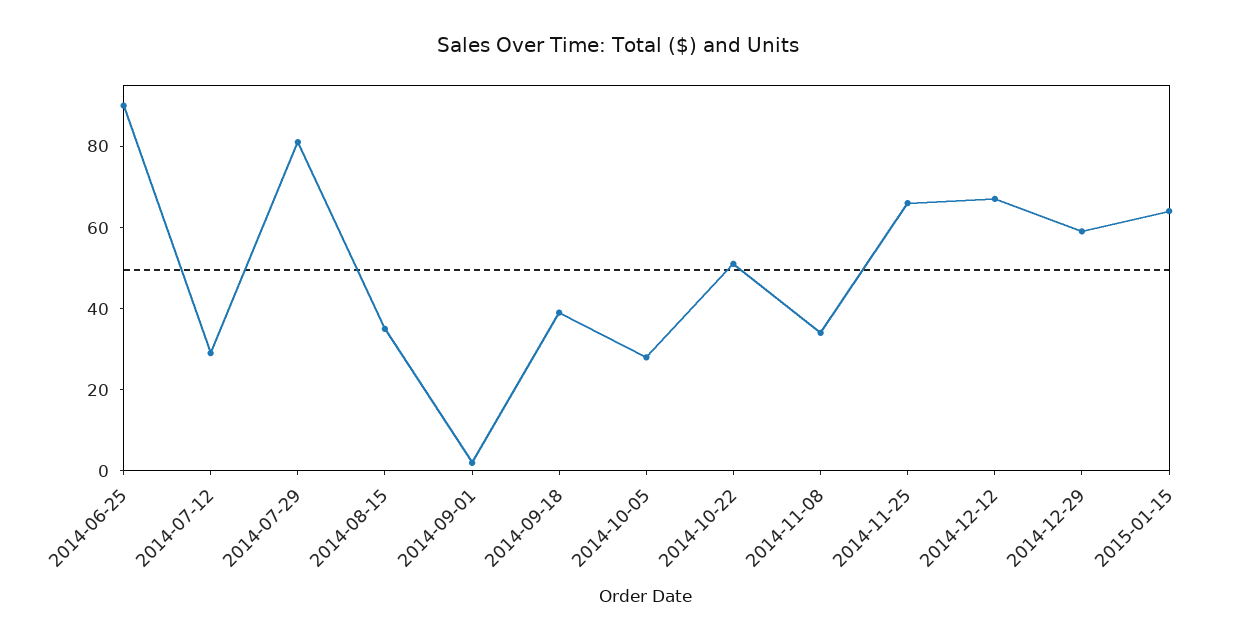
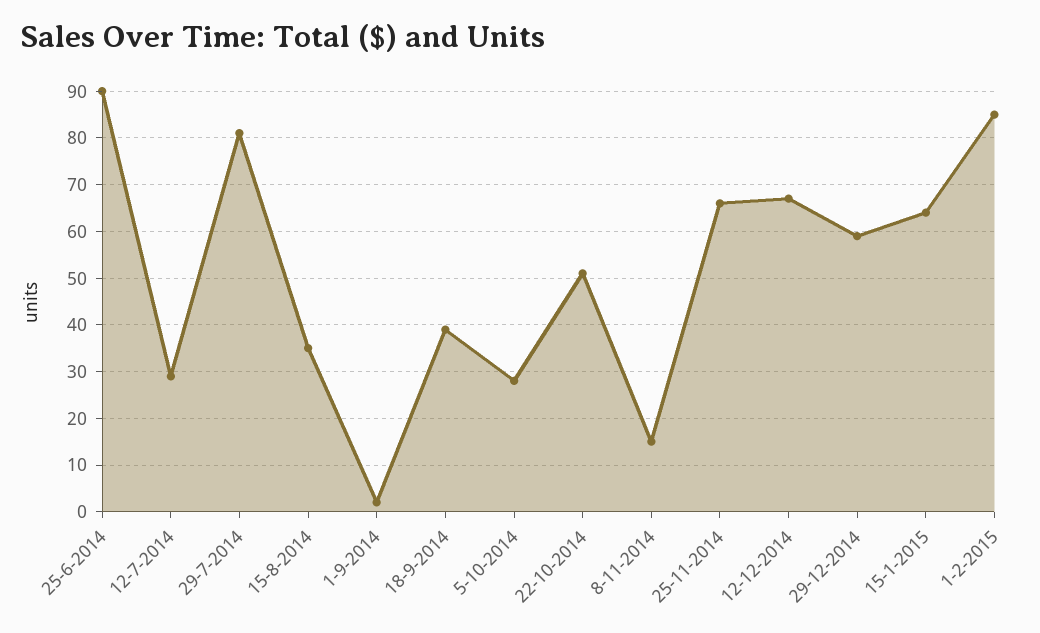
2014-11-08: 35 -> 15
1-2-2015: none -> 85

